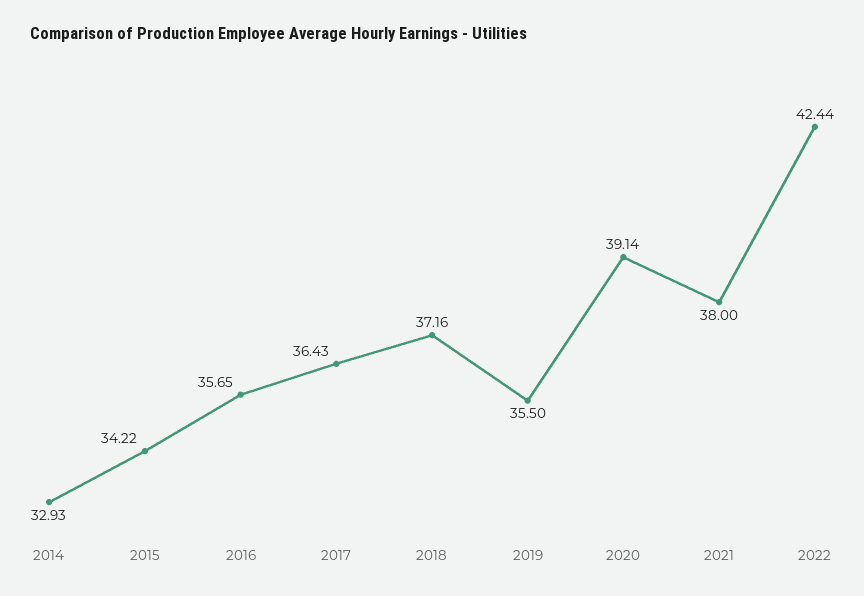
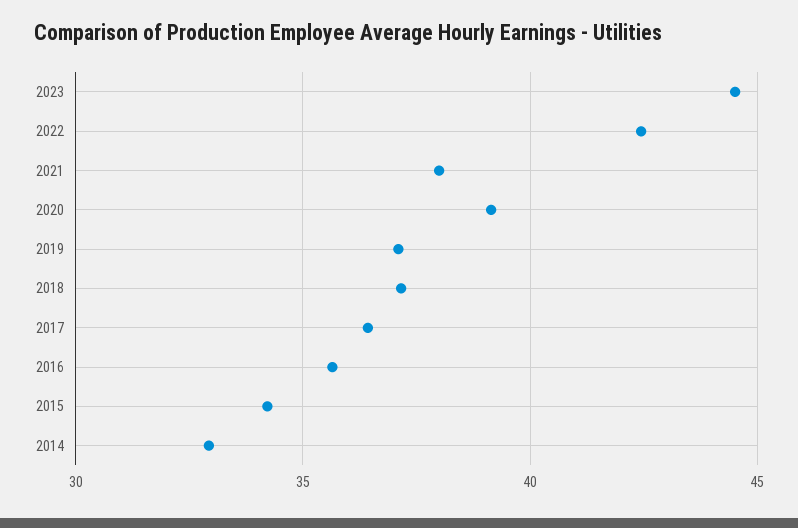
2019: 35.5 -> 37
2023: none -> 44.5

